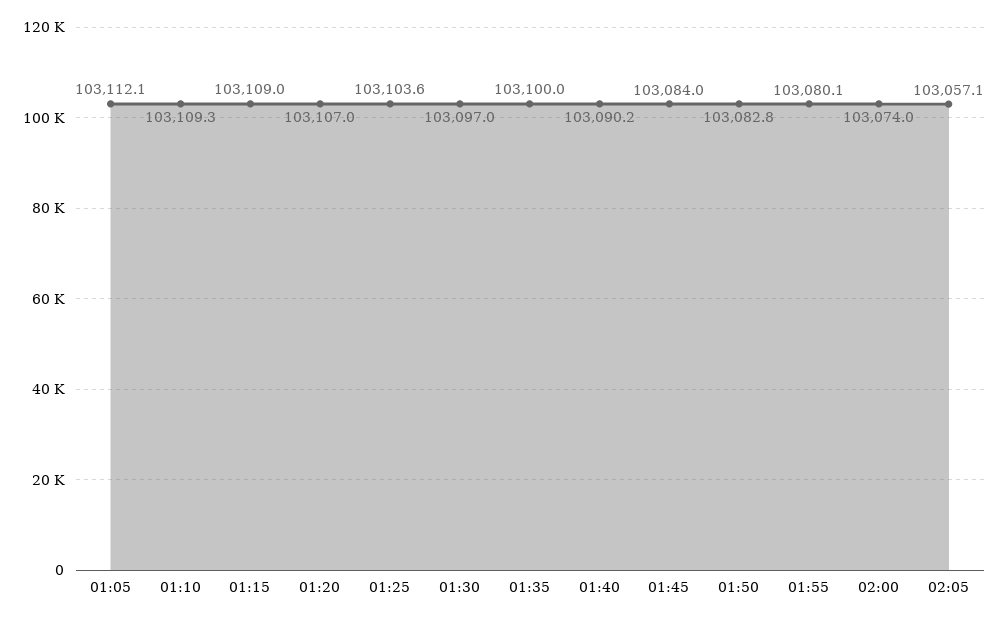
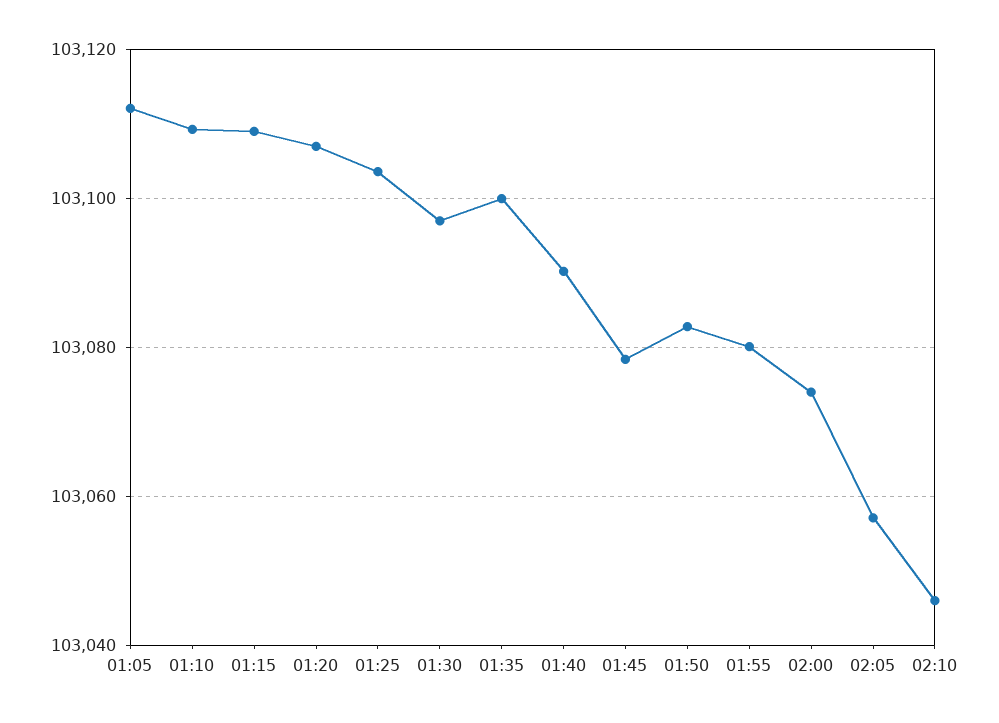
01:45: 103084 -> 103078
02:10: none -> 103046

